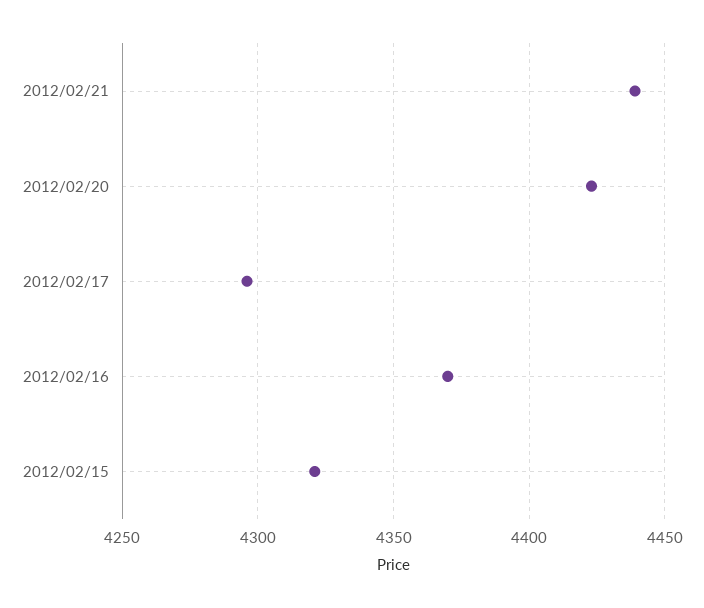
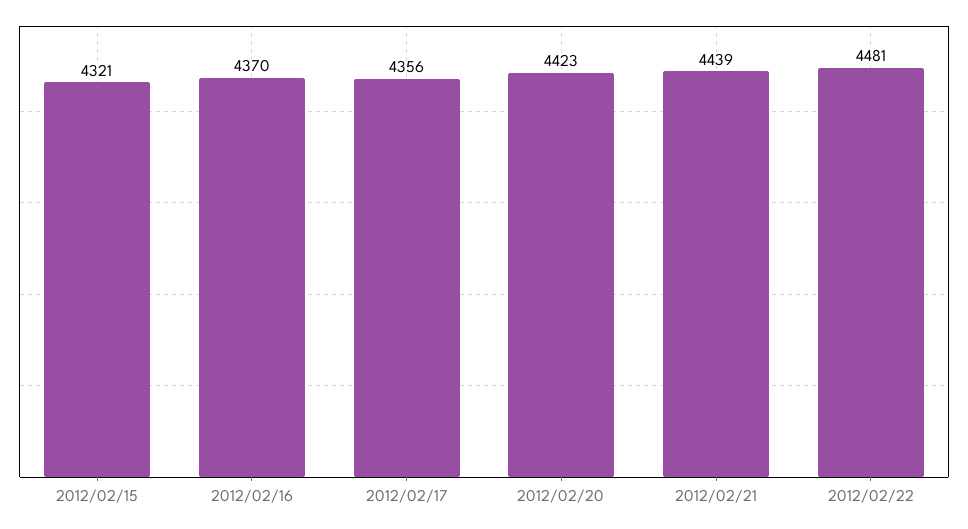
2012/02/17: 4295 -> 4356
2012/02/22: none -> 4481

